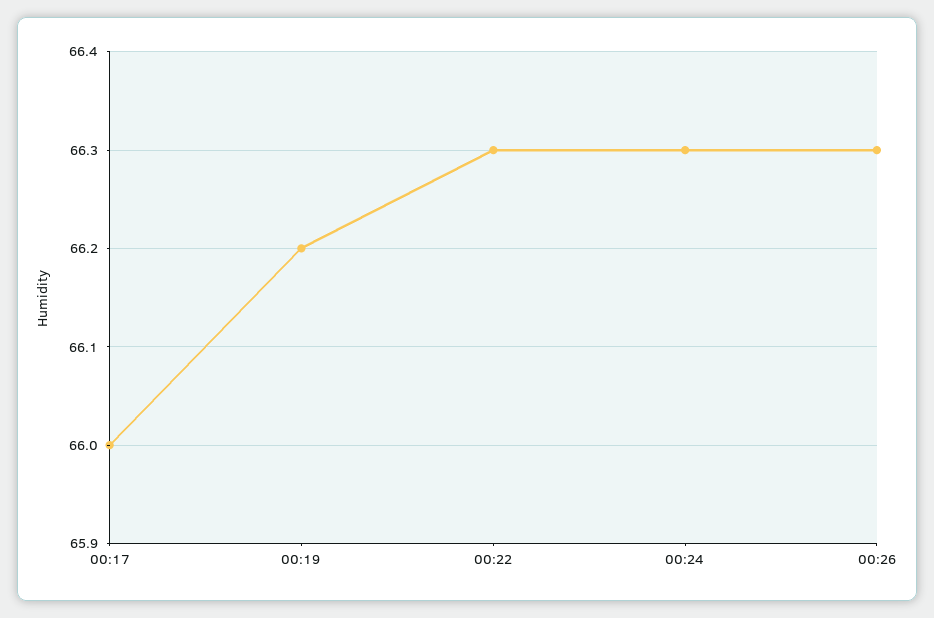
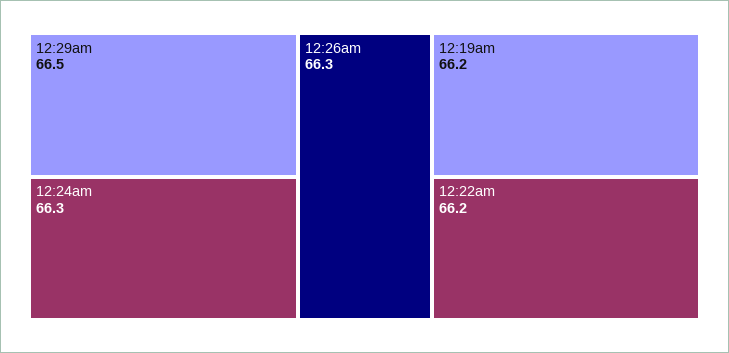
00:17: 66 -> none
00:22: 66.3 -> 66.2
12:29am: none -> 66.5

